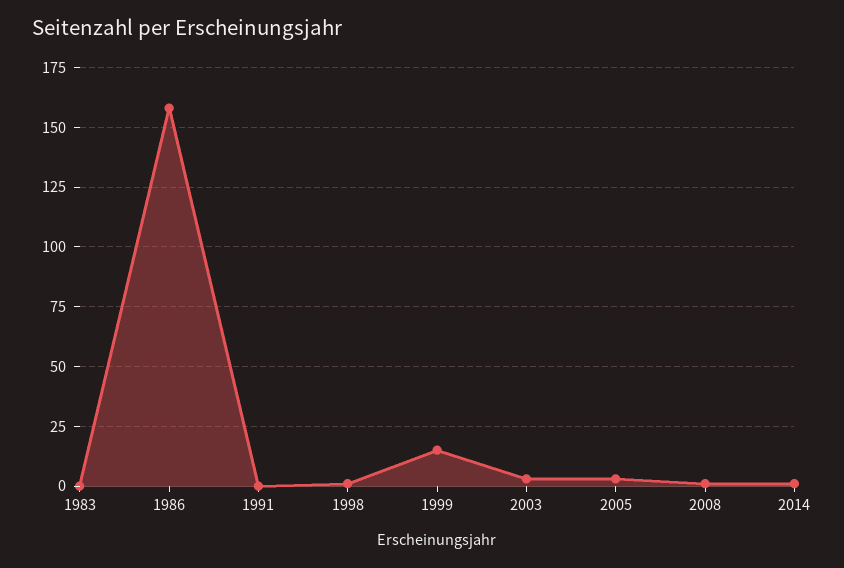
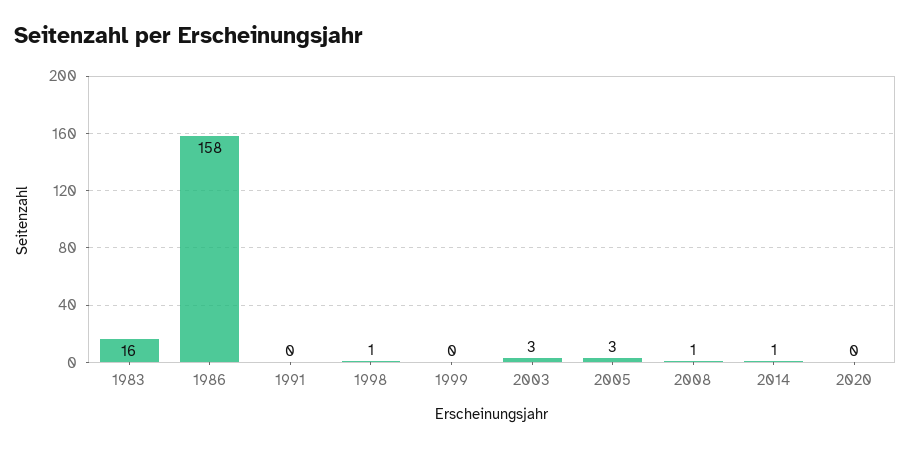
1983: 0 -> 16
1999: 15 -> 0
2020: none -> 0

